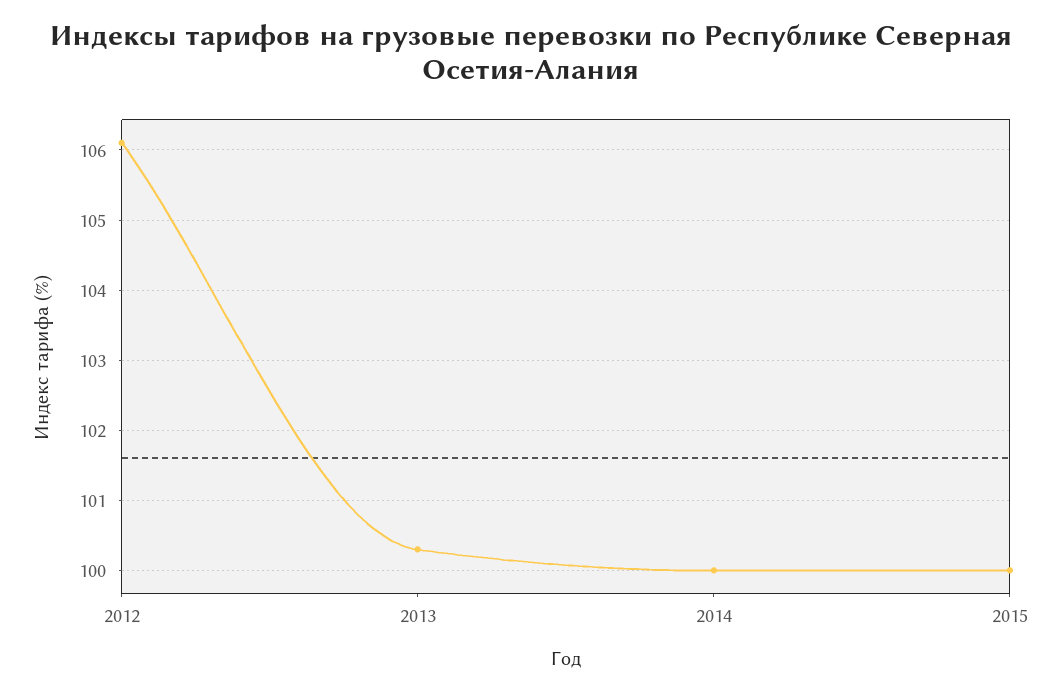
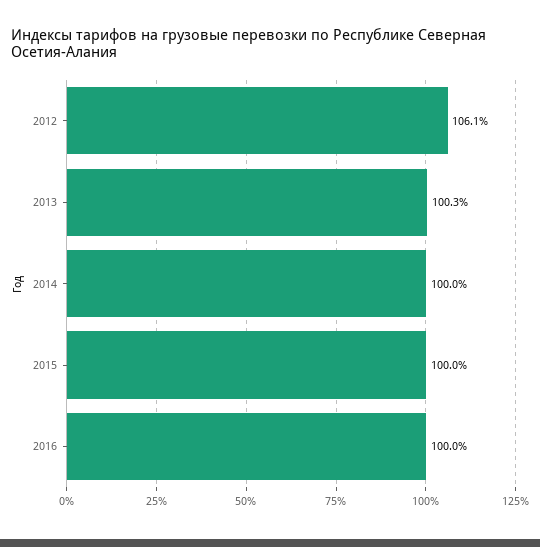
2016: none -> 100

